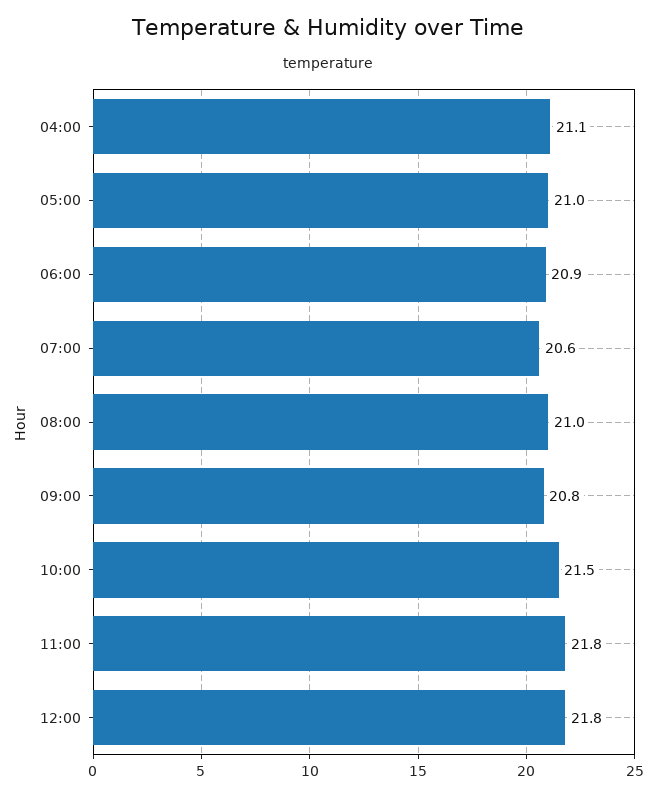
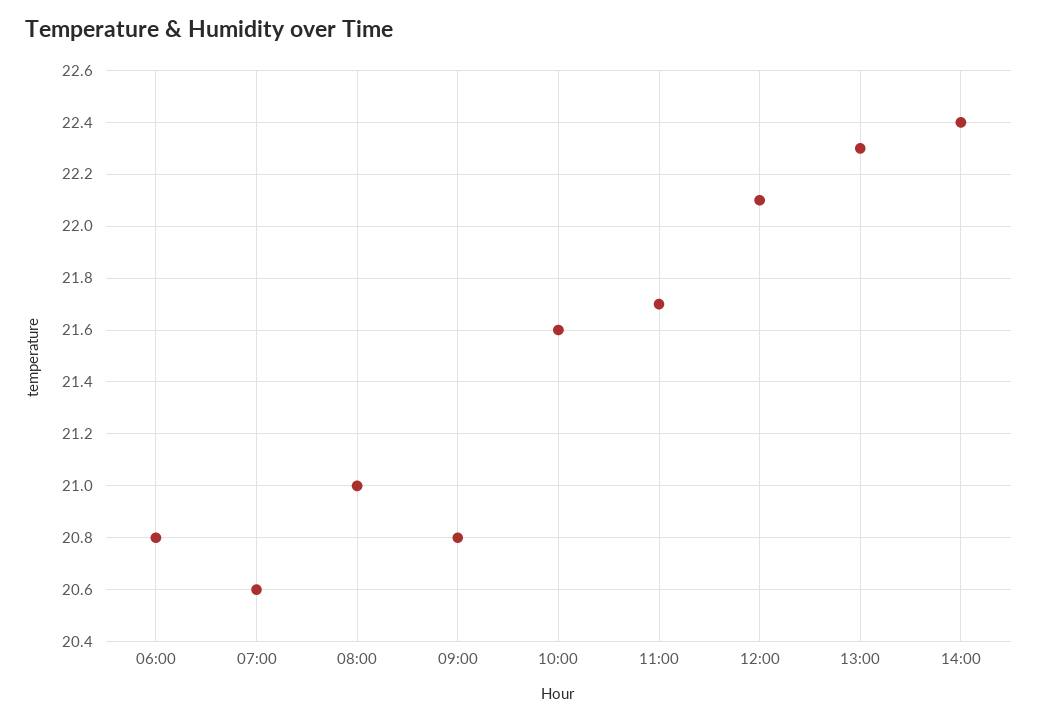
04:00: 21.1 -> none
05:00: 21 -> none
06:00: 20.9 -> 20.8
10:00: 21.5 -> 21.6
11:00: 21.8 -> 21.7
12:00: 21.8 -> 22.1
13:00: none -> 22.3
14:00: none -> 22.4

